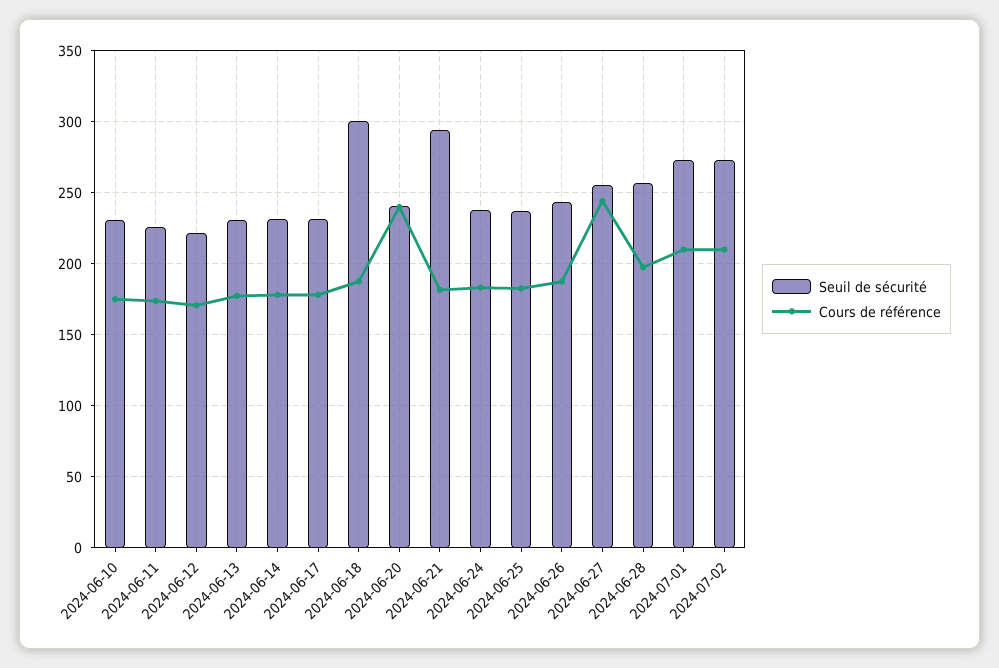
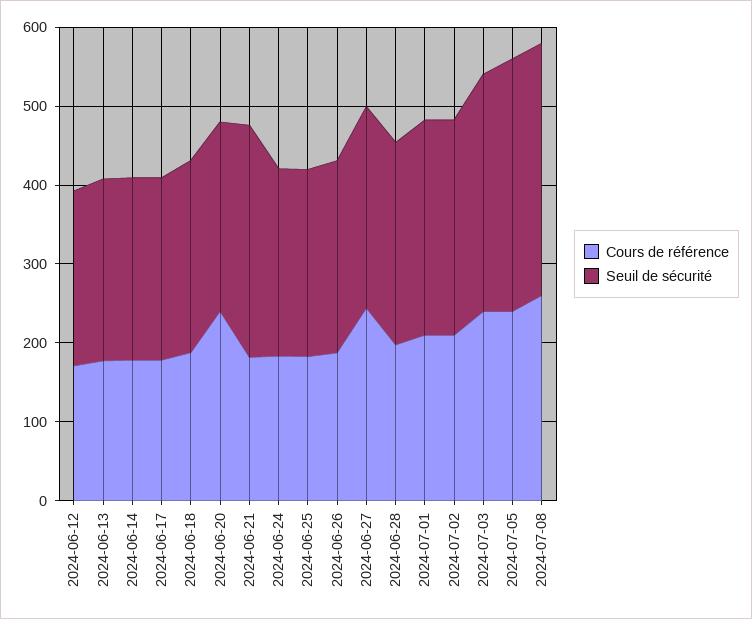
Seuil de sécurité, 2024-06-10: 230 -> none
Cours de référence, 2024-06-10: 175 -> none
Seuil de sécurité, 2024-06-11: 225 -> none
Cours de référence, 2024-06-11: 175 -> none
Seuil de sécurité, 2024-06-18: 300 -> 240
Cours de référence, 2024-07-03: none -> 240
Seuil de sécurité, 2024-07-03: none -> 300
Cours de référence, 2024-07-05: none -> 240
Seuil de sécurité, 2024-07-05: none -> 320
Cours de référence, 2024-07-08: none -> 260
Seuil de sécurité, 2024-07-08: none -> 320

